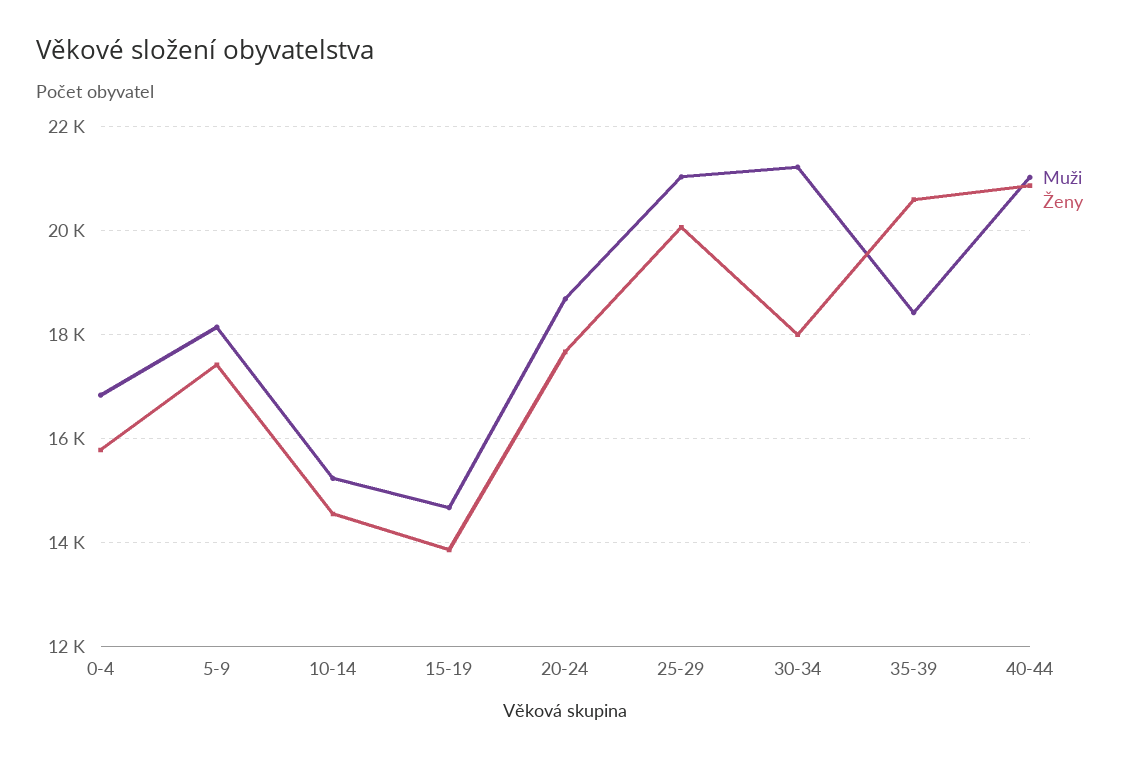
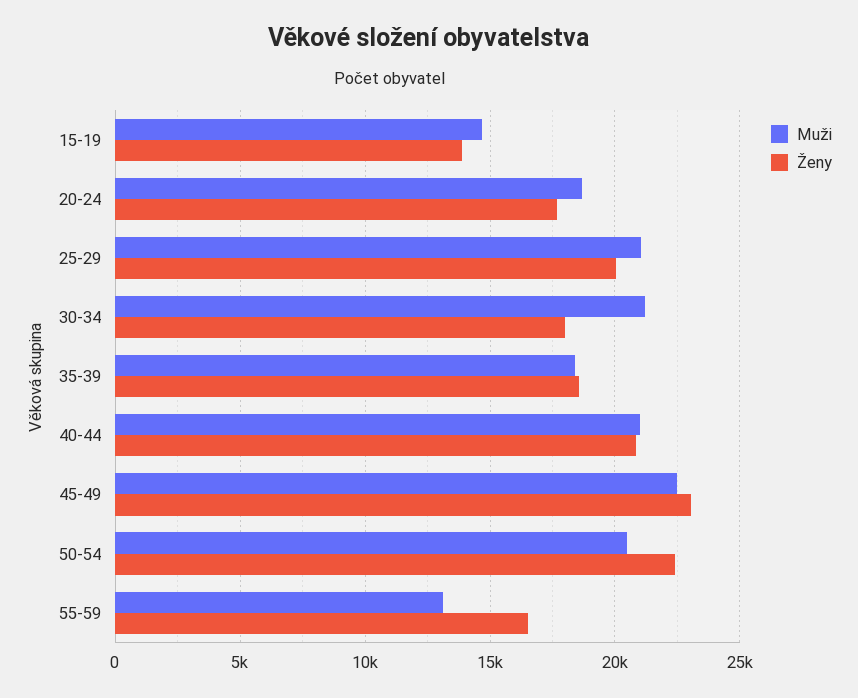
Muži, 0-4: 16800 -> none
Ženy, 0-4: 15800 -> none
Muži, 5-9: 18200 -> none
Ženy, 5-9: 17400 -> none
Muži, 10-14: 15200 -> none
Ženy, 10-14: 14600 -> none
Ženy, 35-39: 20600 -> 18500
Muži, 45-49: none -> 22500
Ženy, 45-49: none -> 23000
Muži, 50-54: none -> 20500
Ženy, 50-54: none -> 22500
Muži, 55-59: none -> 13000
Ženy, 55-59: none -> 16500

